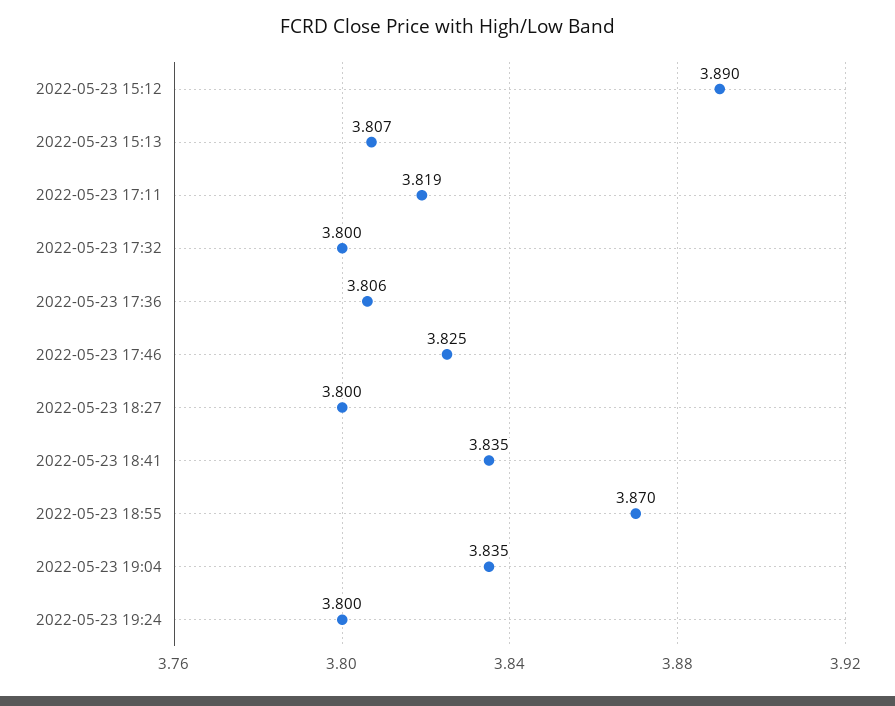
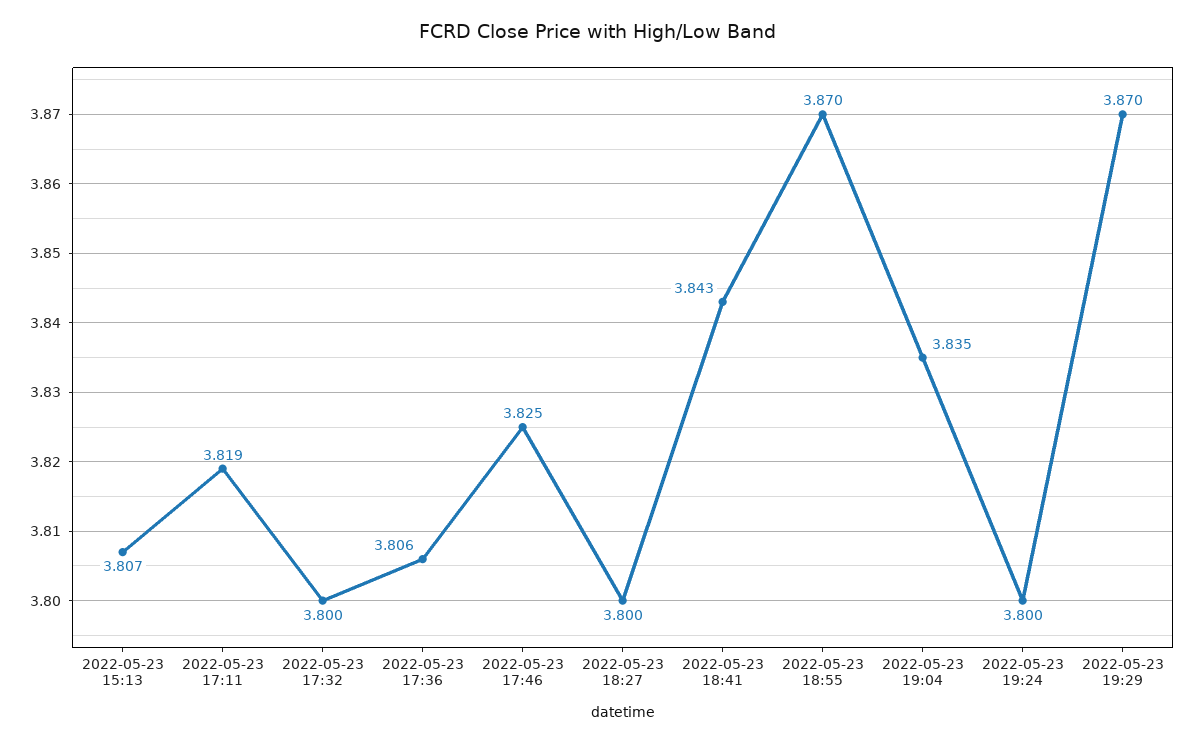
2022-05-23 15:12: 3.89 -> none
2022-05-23 18:41: 3.835 -> 3.843
2022-05-23 19:29: none -> 3.87

